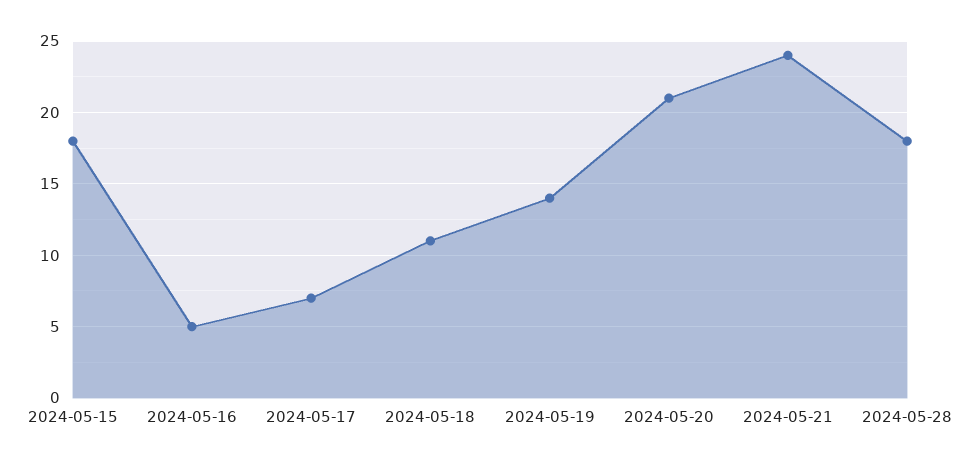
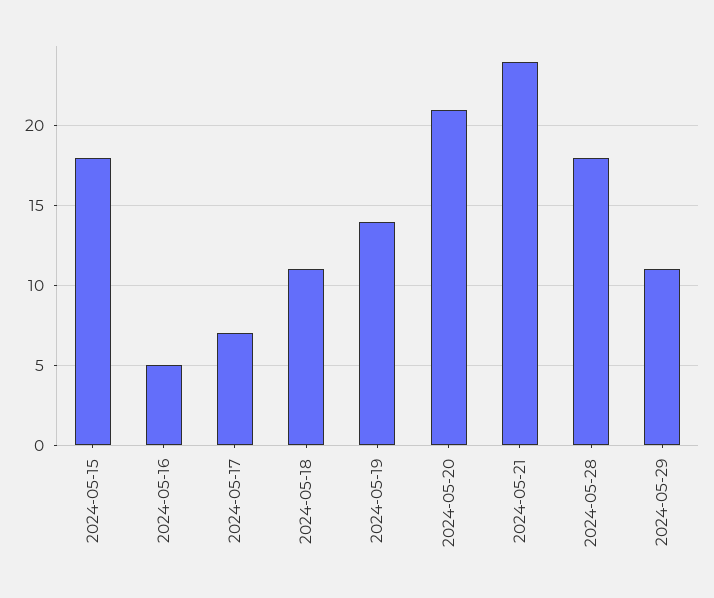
2024-05-29: none -> 11

